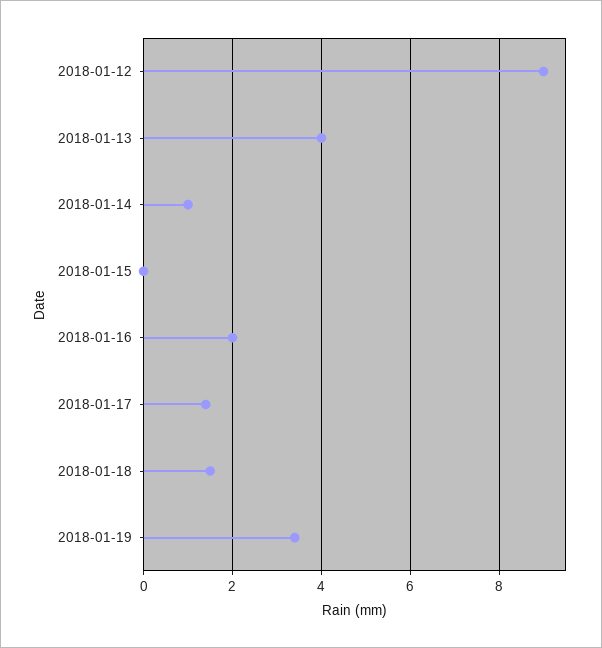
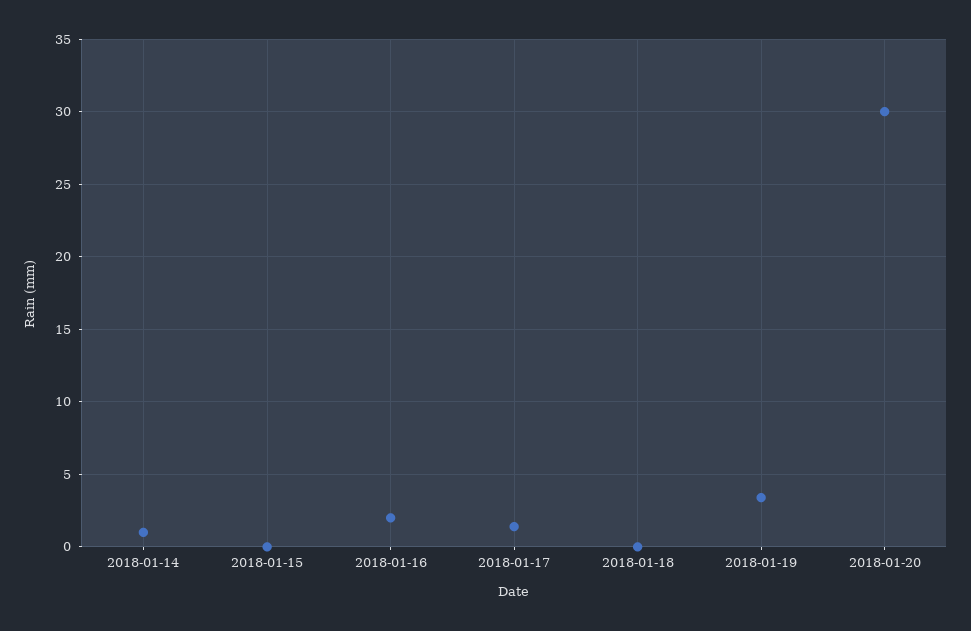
2018-01-12: 9 -> none
2018-01-13: 4 -> none
2018-01-18: 1.5 -> 0
2018-01-20: none -> 30

